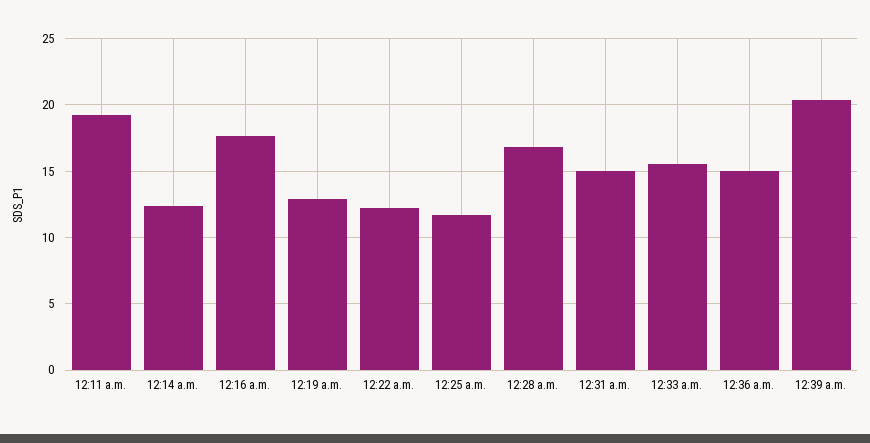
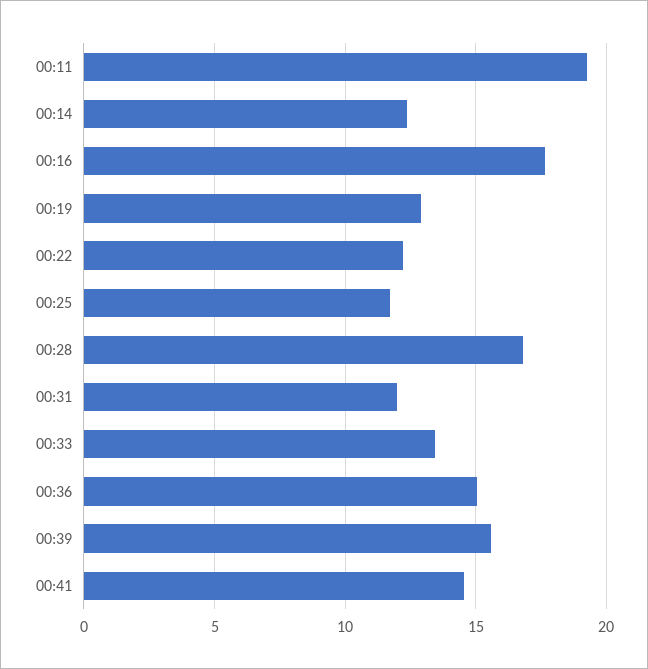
12:31 a.m.: 15 -> 12
12:33 a.m.: 15.5 -> 13.5
12:39 a.m.: 20.5 -> 15.5
00:41: none -> 14.5

